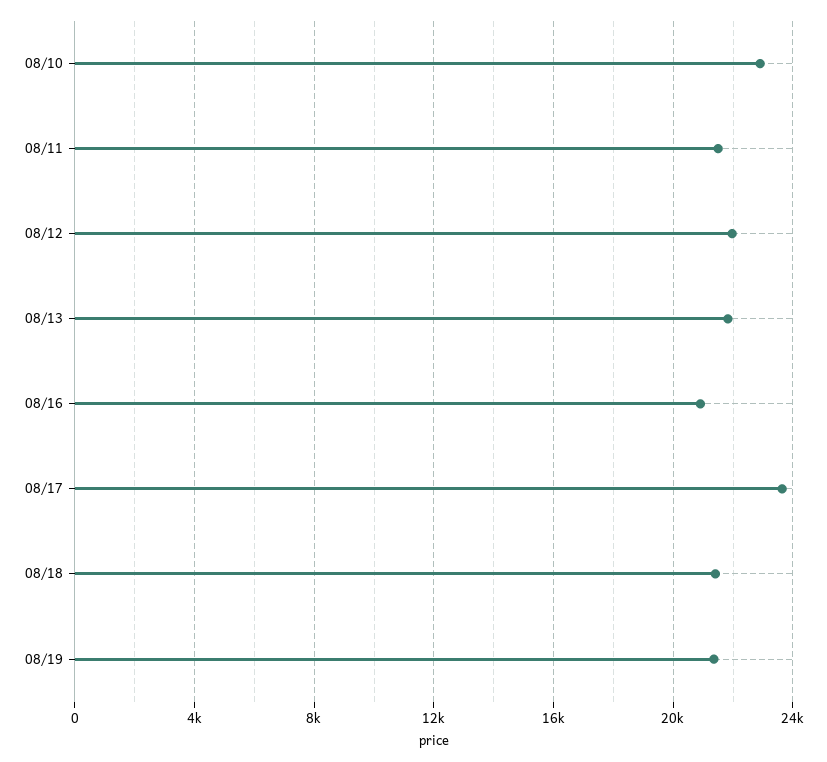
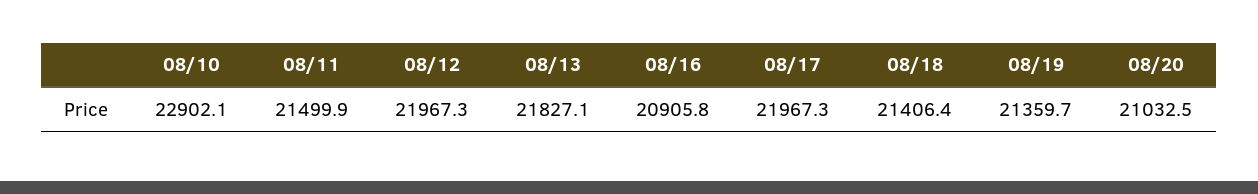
08/17: 23500 -> 21967.3
08/20: none -> 21032.5

